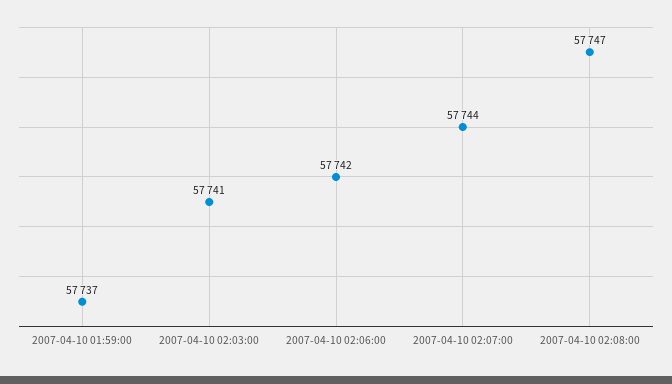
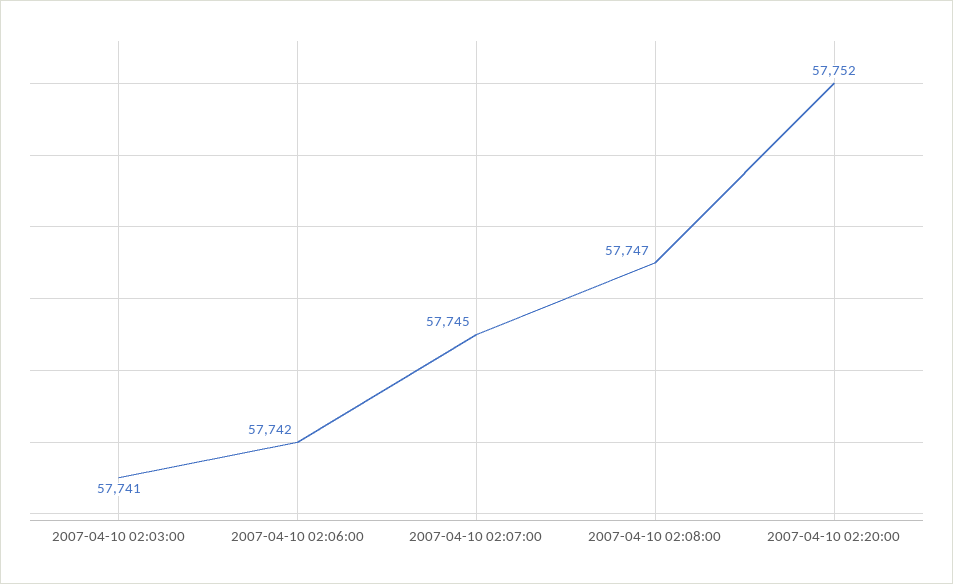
2007-04-10 01:59:00: 57737 -> none
2007-04-10 02:07:00: 57744 -> 57745
2007-04-10 02:20:00: none -> 57752

